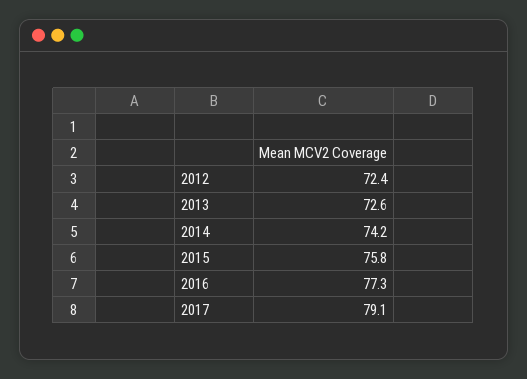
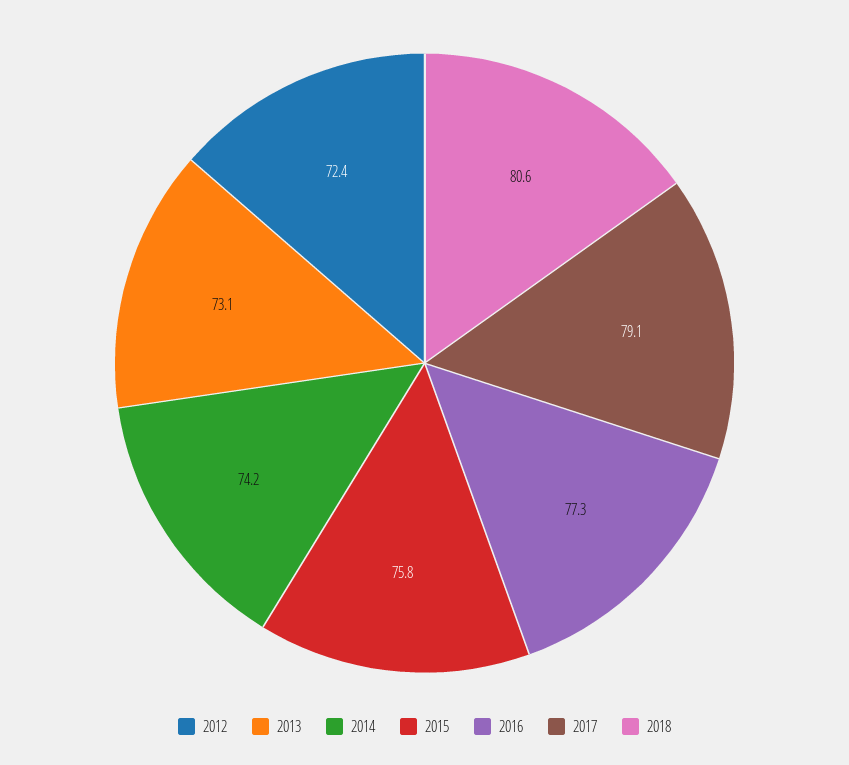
2013: 72.6 -> 73.1
2018: none -> 80.6

